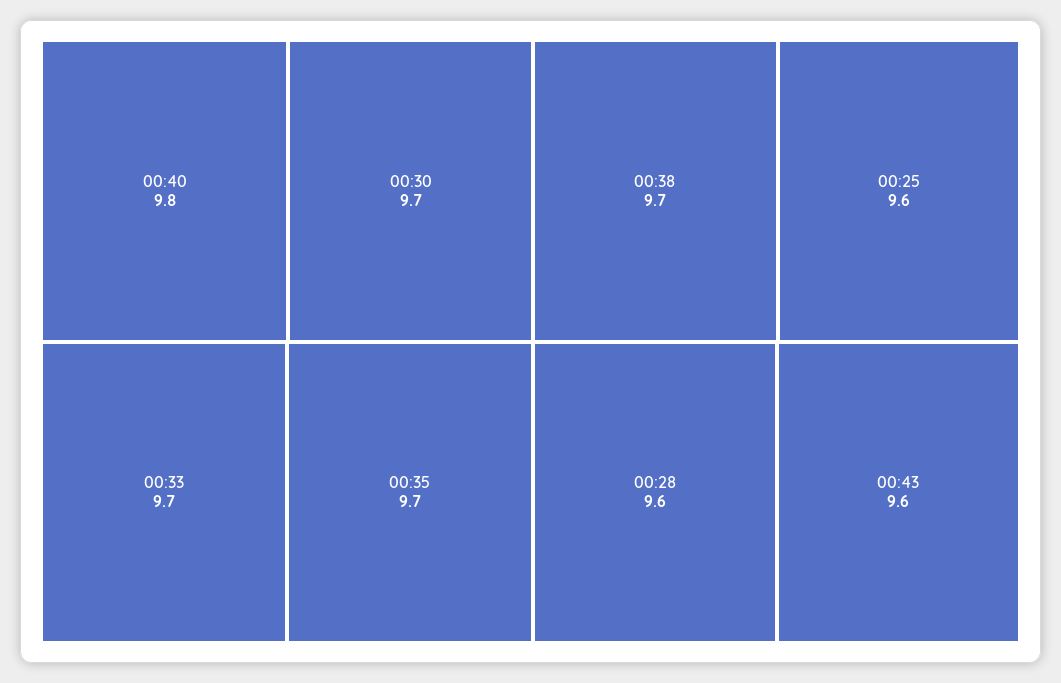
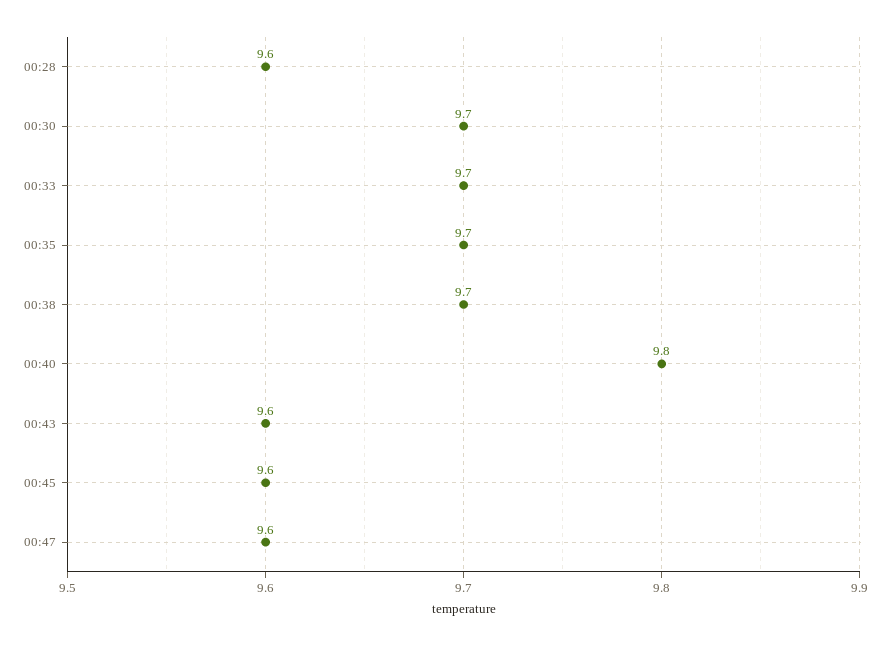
00:25: 9.6 -> none
00:45: none -> 9.6
00:47: none -> 9.6

